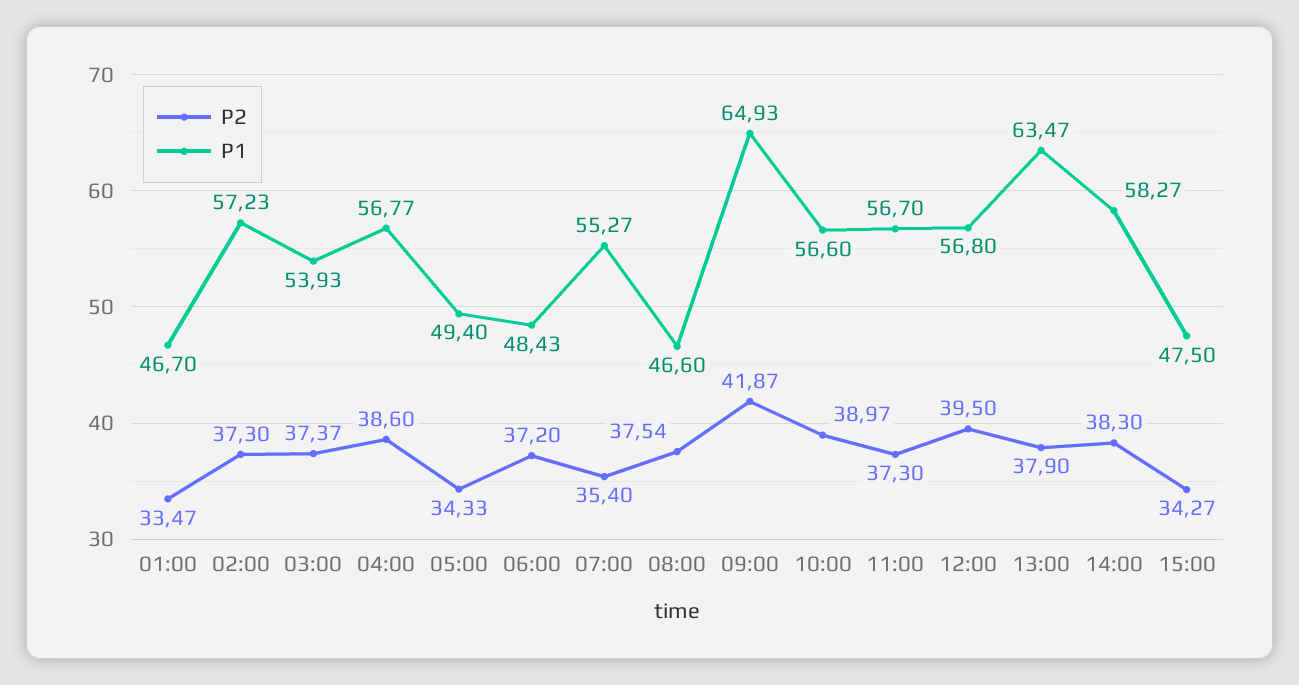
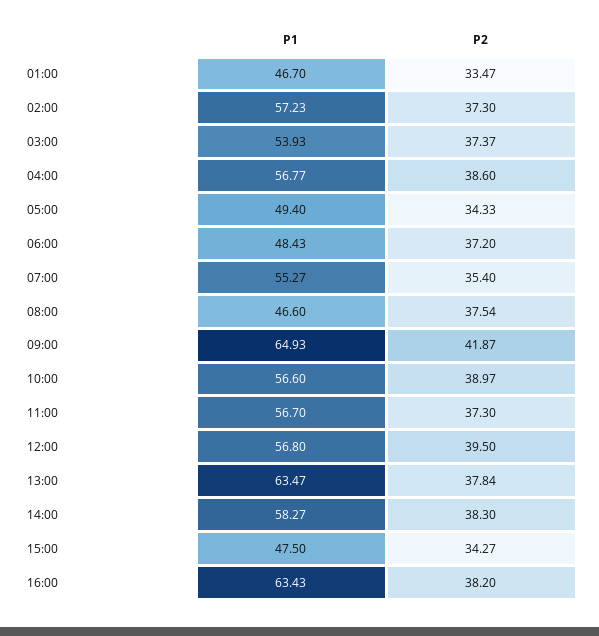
P2, 13:00: 37.9 -> 37.84
P1, 16:00: none -> 63.43
P2, 16:00: none -> 38.2

